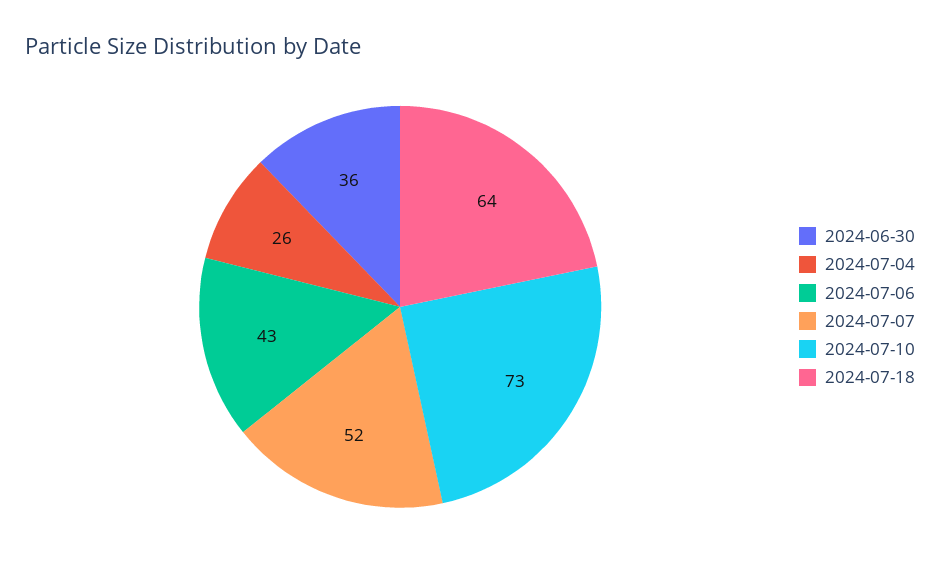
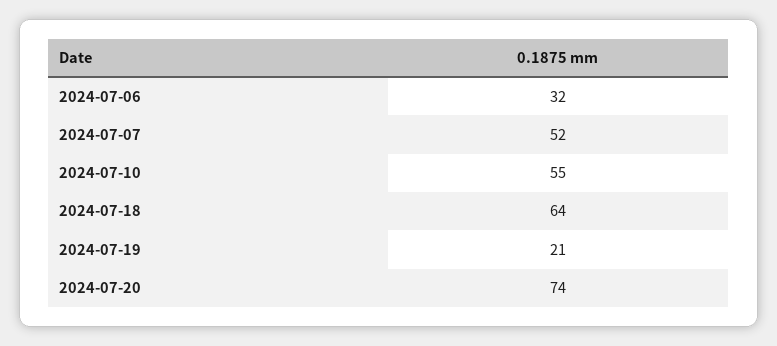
2024-06-30: 36 -> none
2024-07-04: 26 -> none
2024-07-06: 43 -> 32
2024-07-10: 73 -> 55
2024-07-19: none -> 21
2024-07-20: none -> 74

